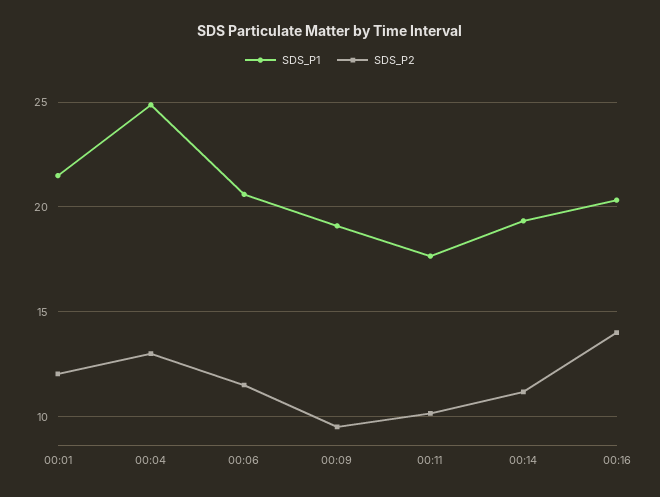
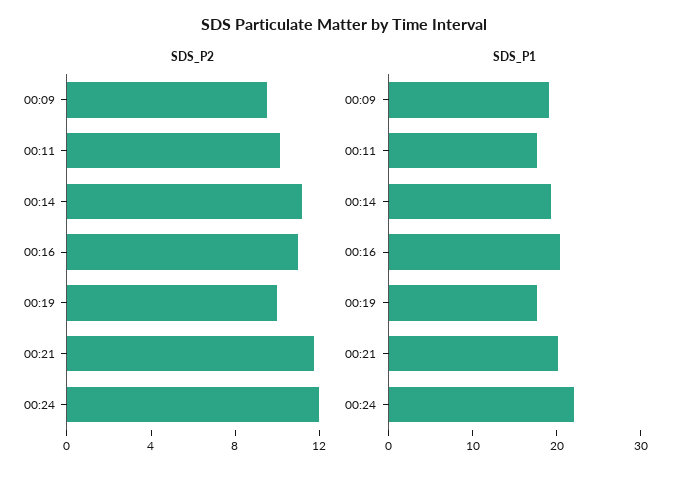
SDS_P1, 00:01: 21.5 -> none
SDS_P2, 00:01: 12 -> none
SDS_P1, 00:04: 25 -> none
SDS_P2, 00:04: 13 -> none
SDS_P1, 00:06: 20.5 -> none
SDS_P2, 00:06: 11.5 -> none
SDS_P2, 00:16: 14 -> 11
SDS_P2, 00:19: none -> 10
SDS_P2, 00:21: none -> 12
SDS_P2, 00:24: none -> 12
SDS_P1, 00:19: none -> 18
SDS_P1, 00:21: none -> 20
SDS_P1, 00:24: none -> 22

